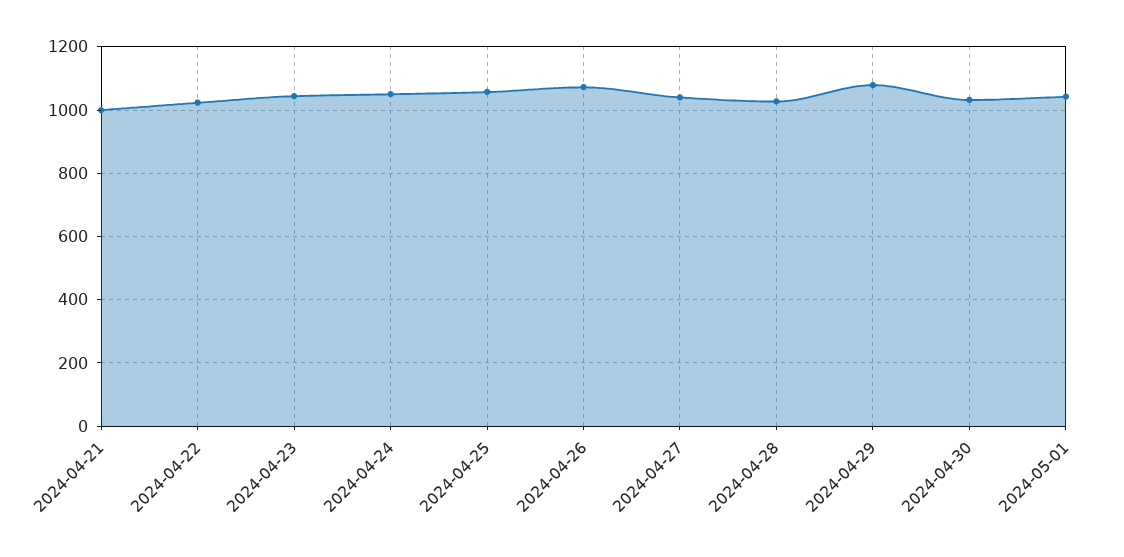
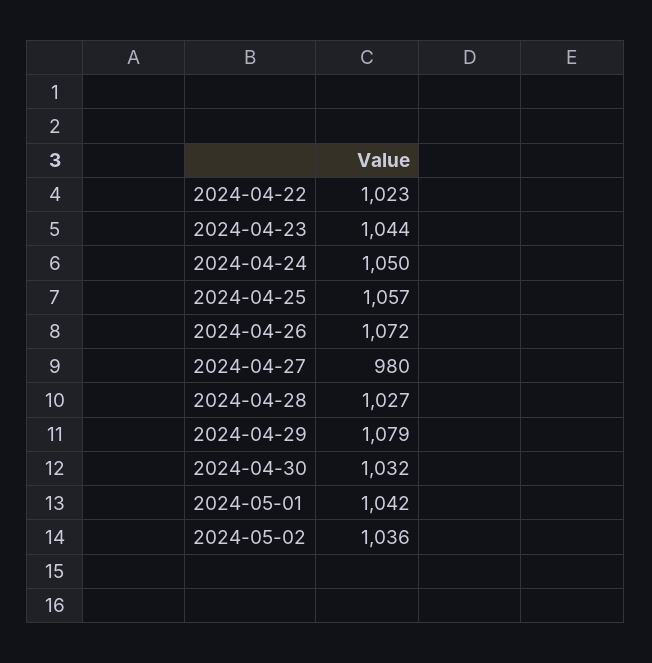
2024-04-21: 1000 -> none
2024-04-27: 1040 -> 980
2024-05-02: none -> 1036

